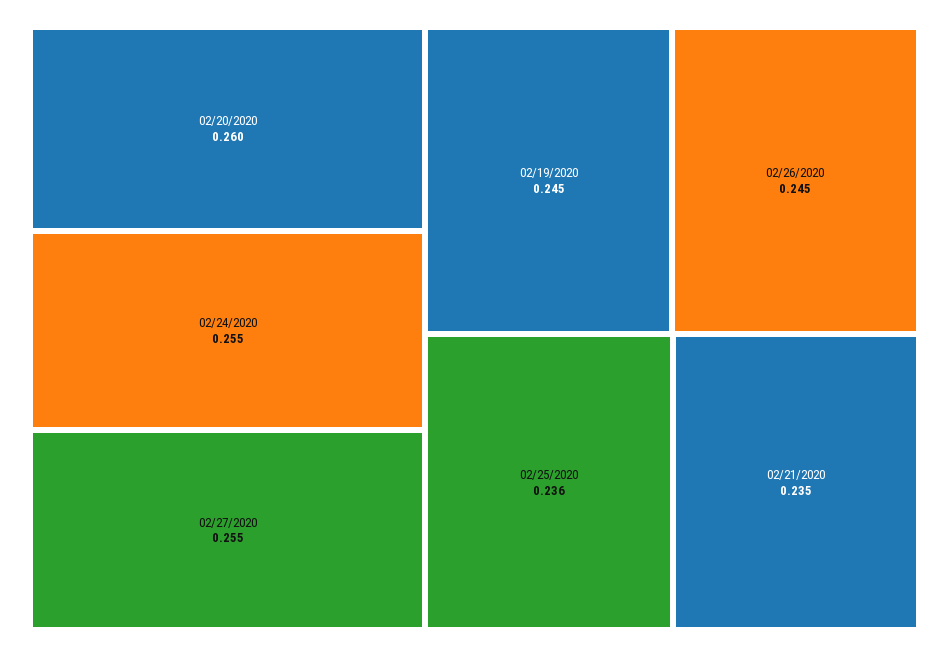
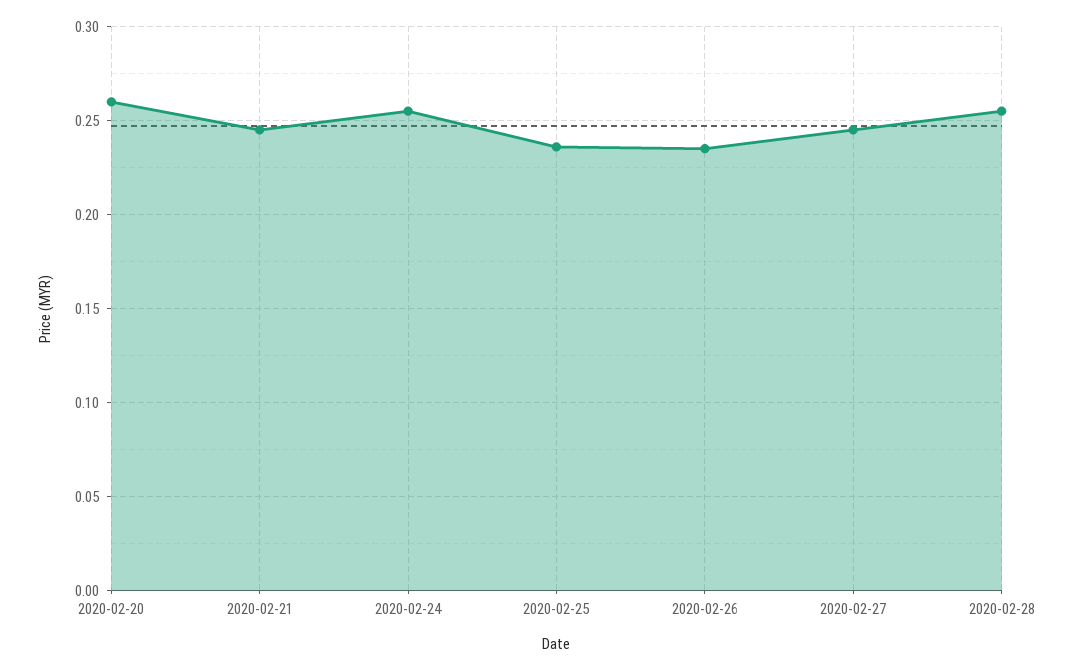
02/27/2020: 0.255 -> 0.245
02/19/2020: 0.245 -> none
02/26/2020: 0.245 -> 0.235
02/21/2020: 0.235 -> 0.245
2020-02-28: none -> 0.255

